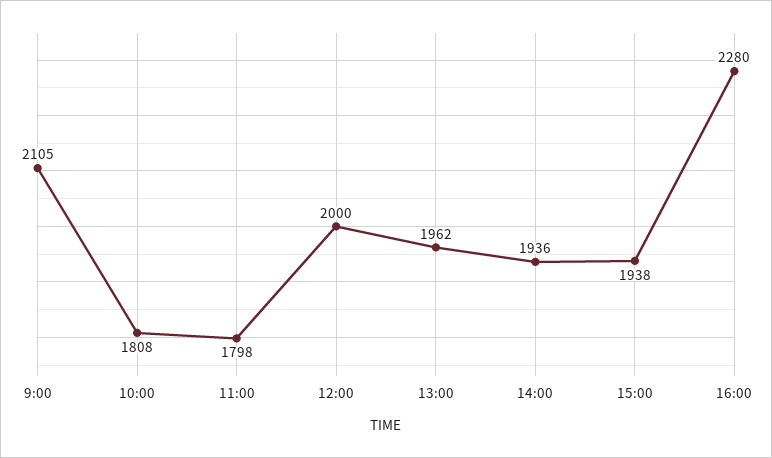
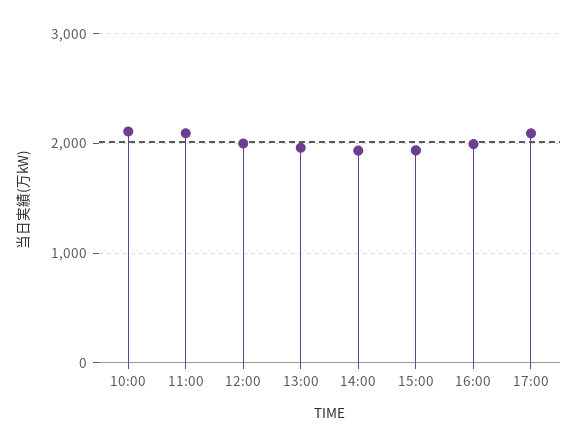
9:00: 2105 -> none
10:00: 1808 -> 2100
11:00: 1798 -> 2100
16:00: 2280 -> 2000
17:00: none -> 2100

